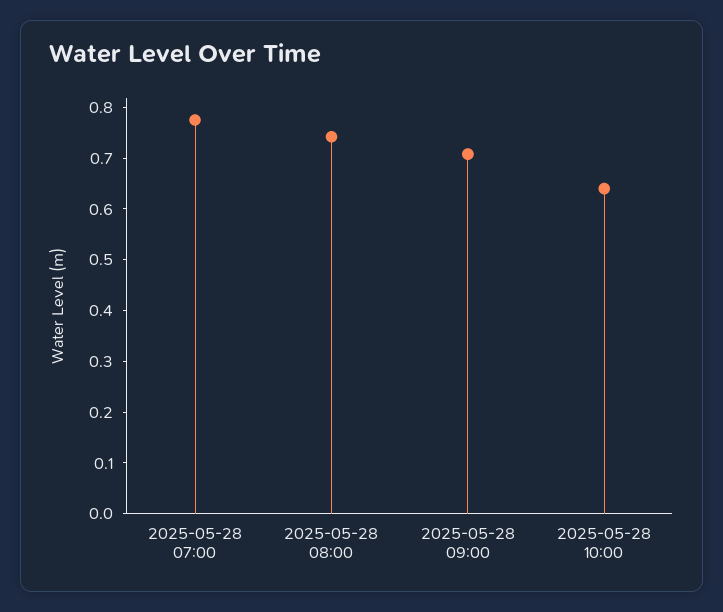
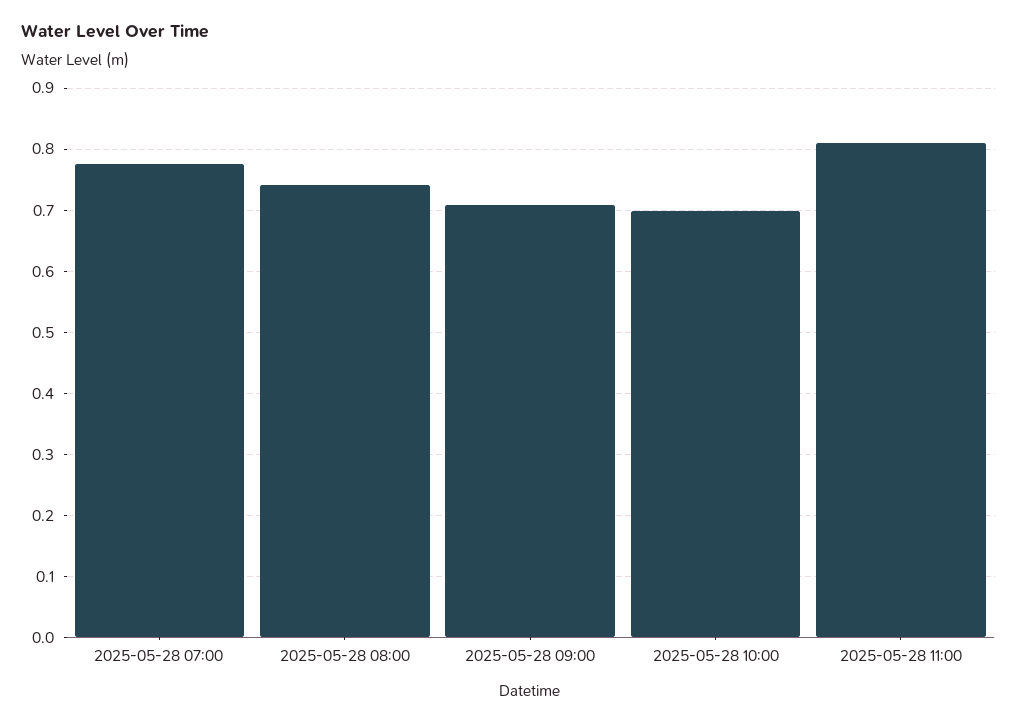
2025-05-28 10:00: 0.64 -> 0.7
2025-05-28 11:00: none -> 0.81

